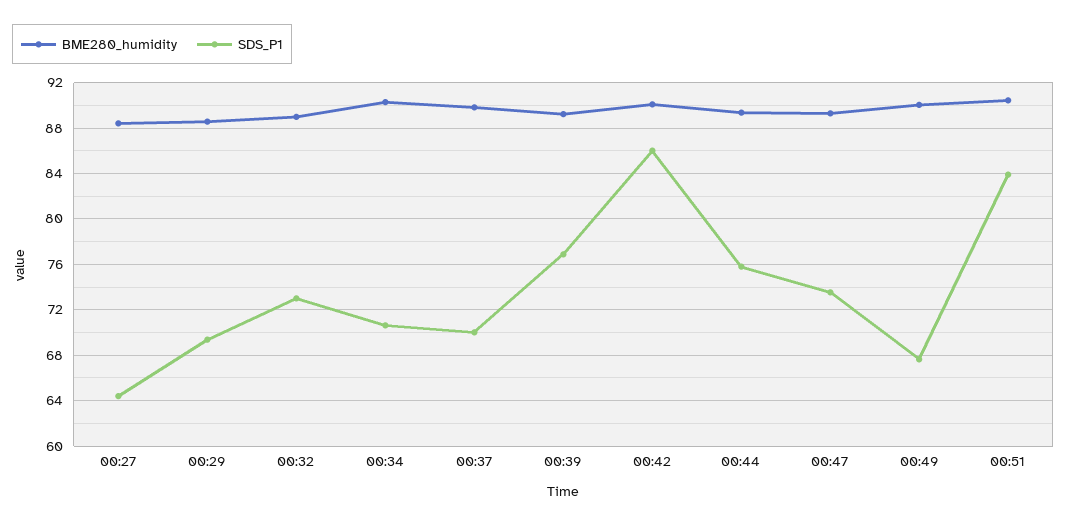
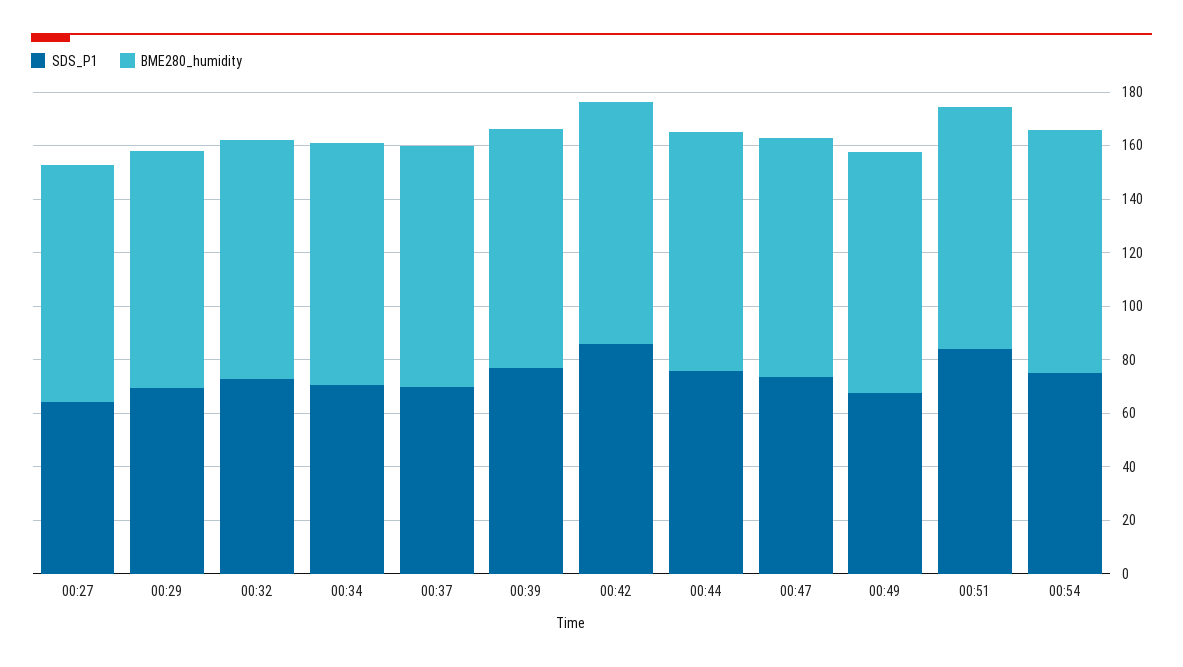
SDS_P1, 00:54: none -> 75
BME280_humidity, 00:54: none -> 90

